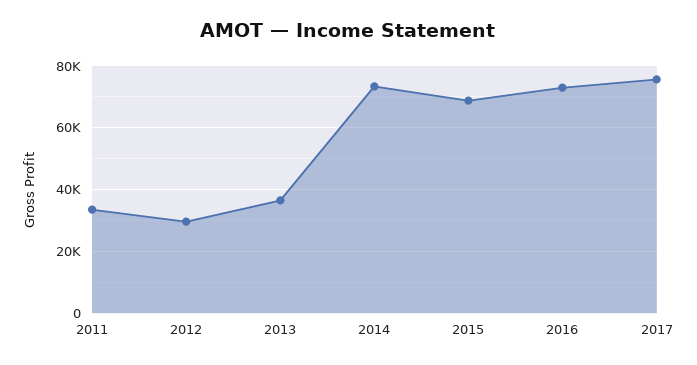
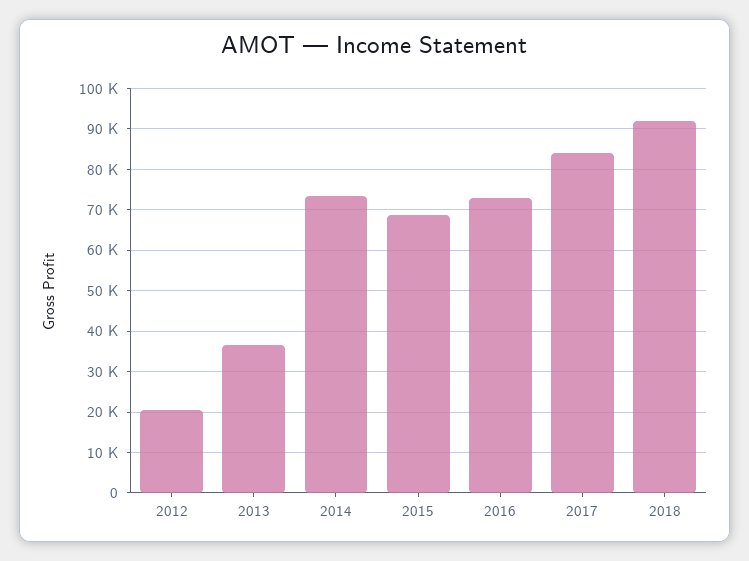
2011: 34000 -> none
2012: 30000 -> 20000
2017: 76000 -> 84000
2018: none -> 92000

